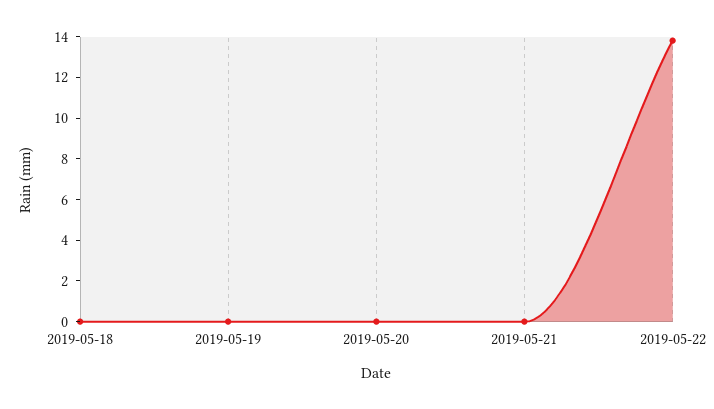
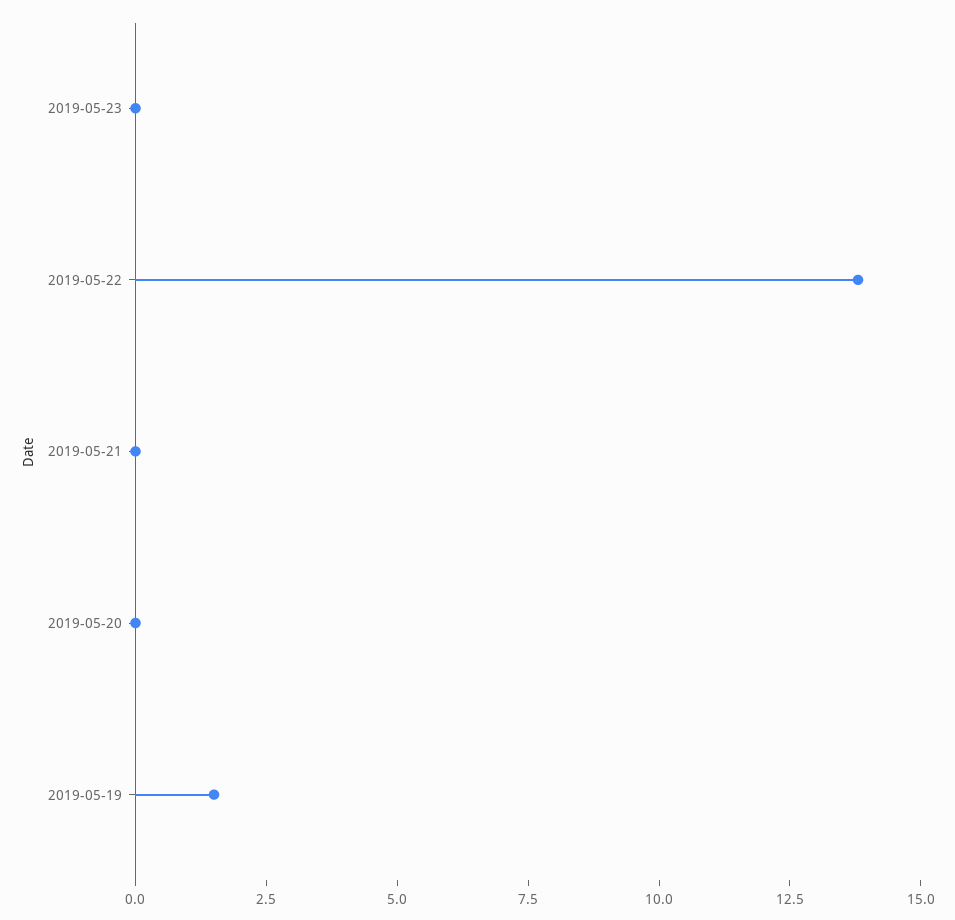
2019-05-18: 0 -> none
2019-05-19: 0 -> 1.5
2019-05-23: none -> 0

